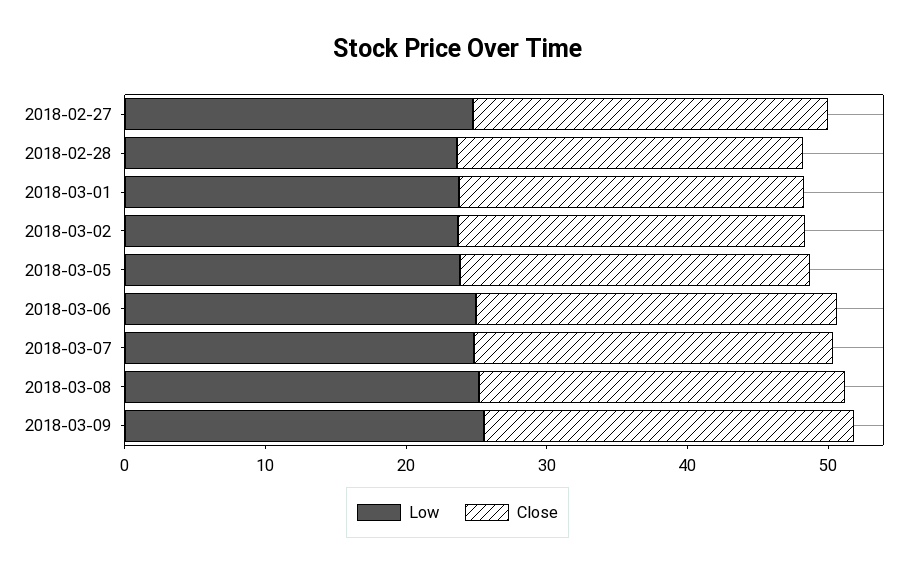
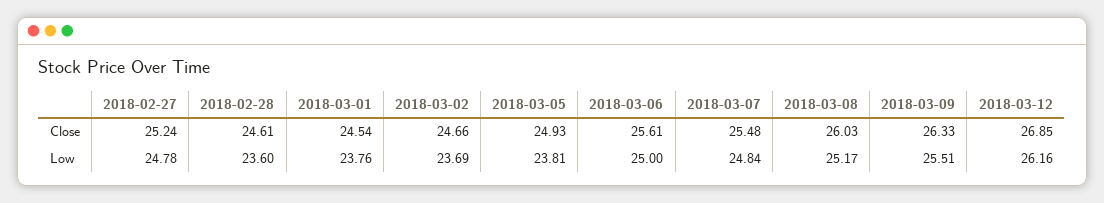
Close, 2018-03-12: none -> 26.85
Low, 2018-03-12: none -> 26.16

